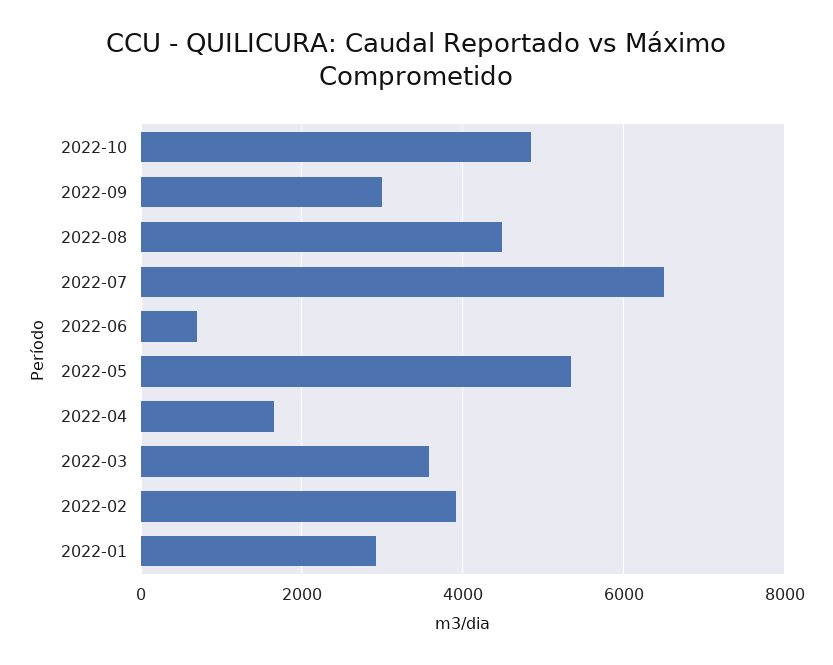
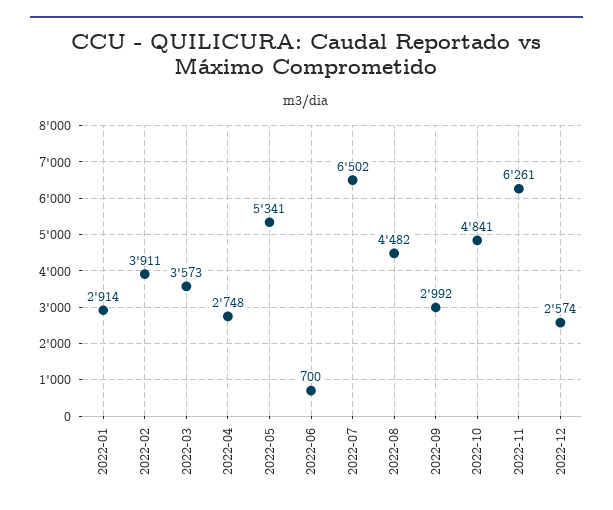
2022-04: 1600 -> 2748
2022-11: none -> 6261
2022-12: none -> 2574

